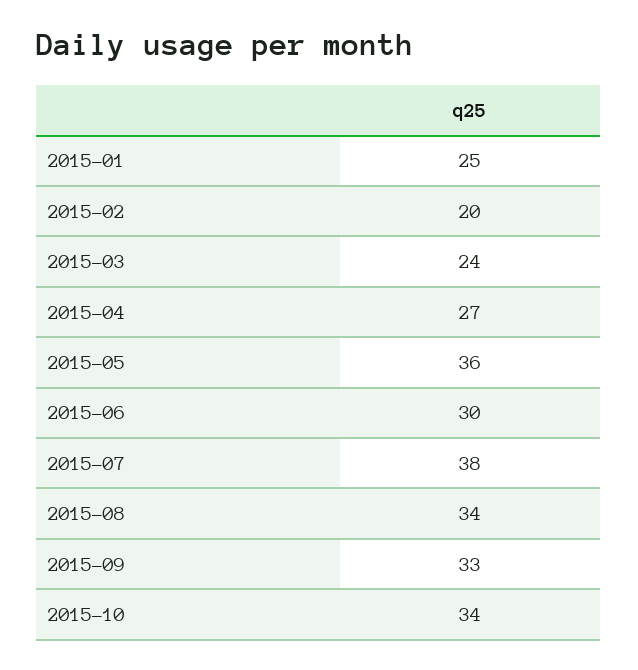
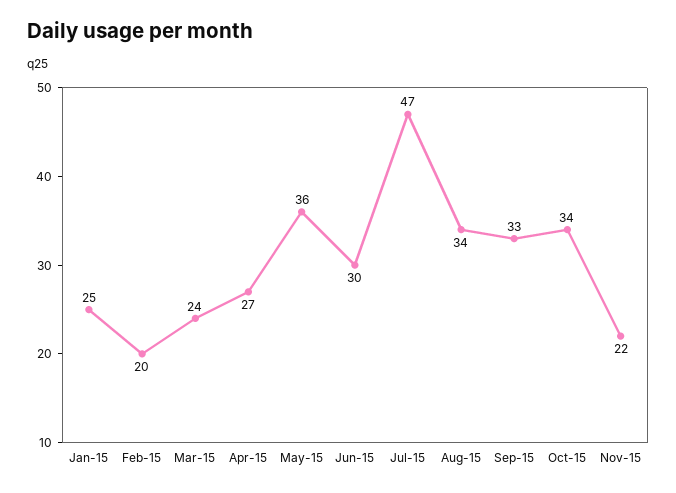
2015-07: 38 -> 47
Nov-15: none -> 22

